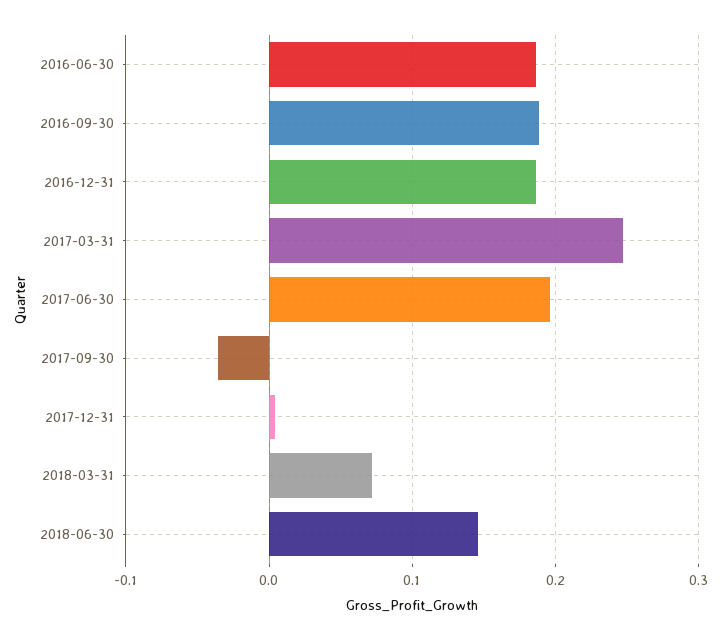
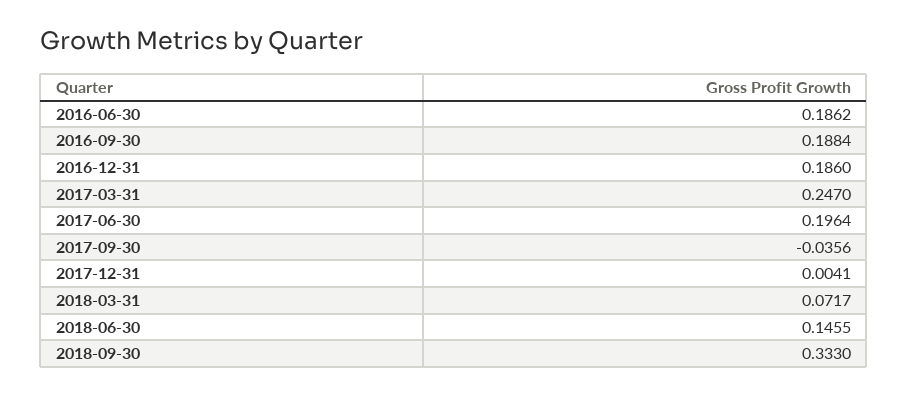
2018-09-30: none -> 0.333

